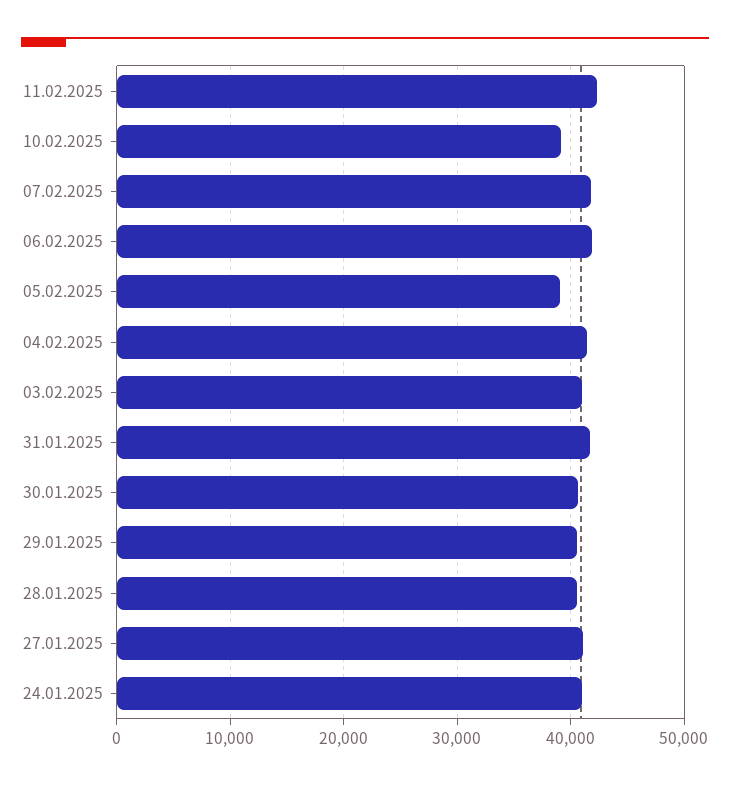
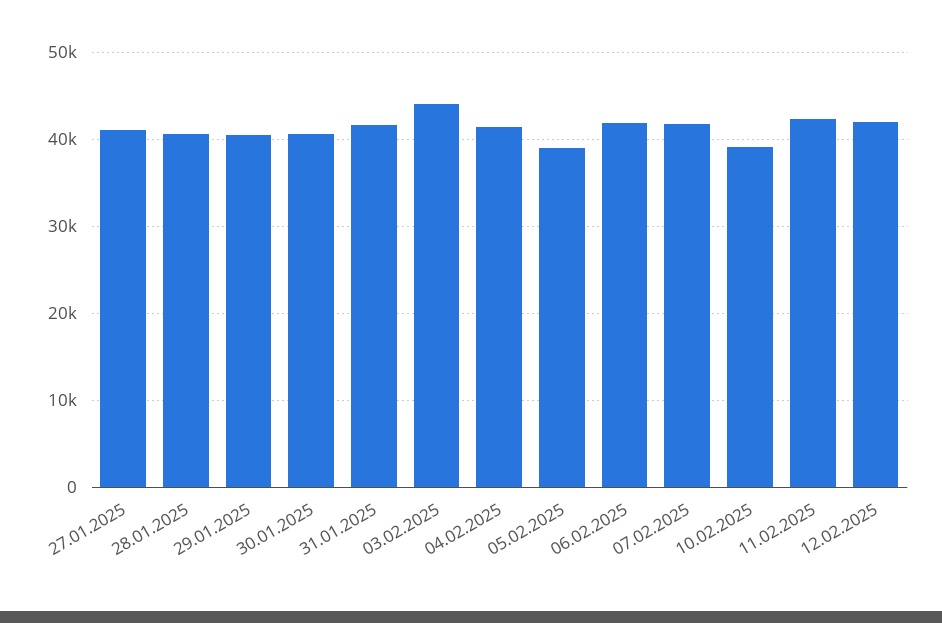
03.02.2025: 41000 -> 44000
24.01.2025: 41000 -> none
12.02.2025: none -> 42000

